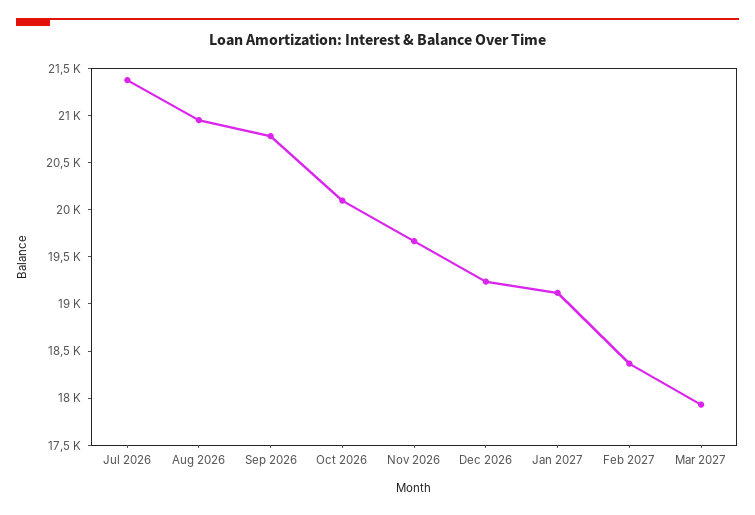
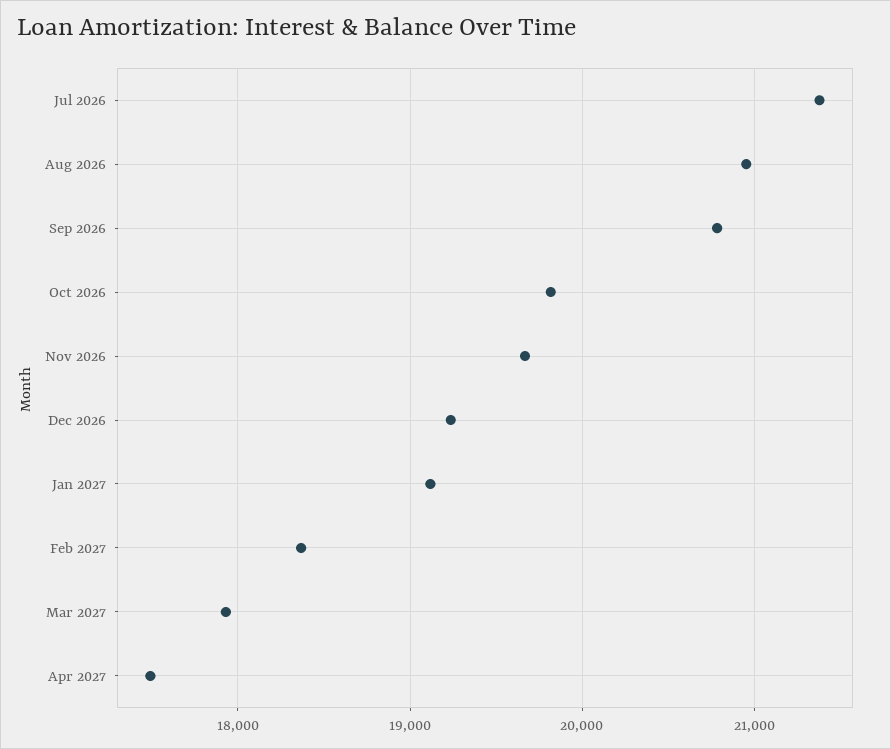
Oct 2026: 20100 -> 19800
Apr 2027: none -> 17500

